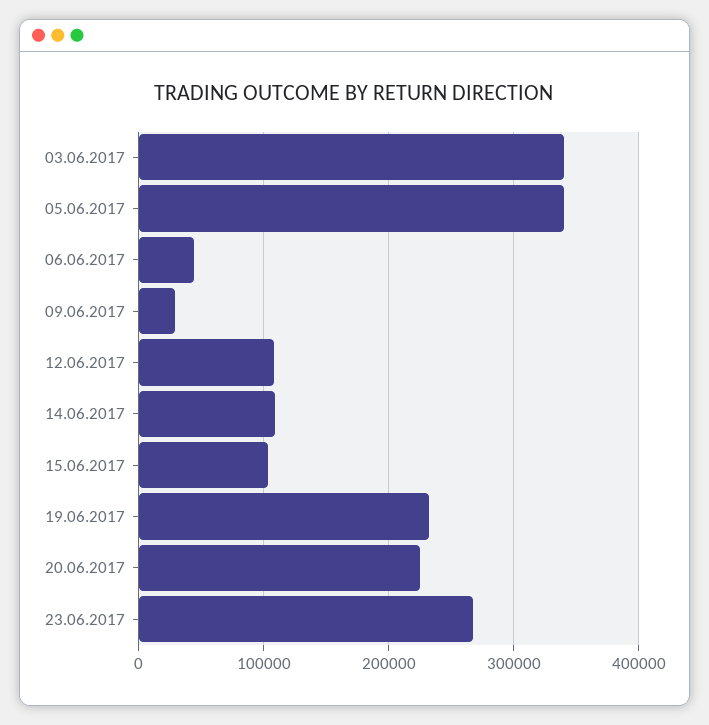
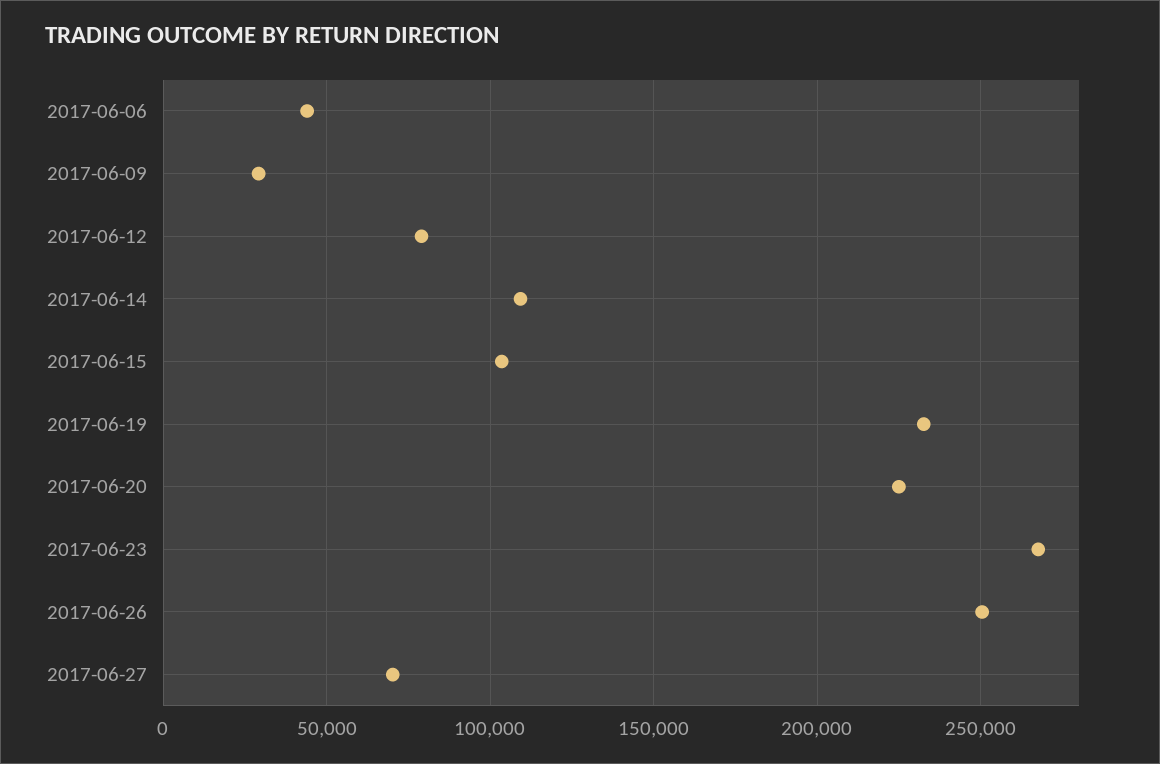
03.06.2017: 340000 -> none
05.06.2017: 340000 -> none
12.06.2017: 110000 -> 80000
2017-06-26: none -> 250000
2017-06-27: none -> 70000

